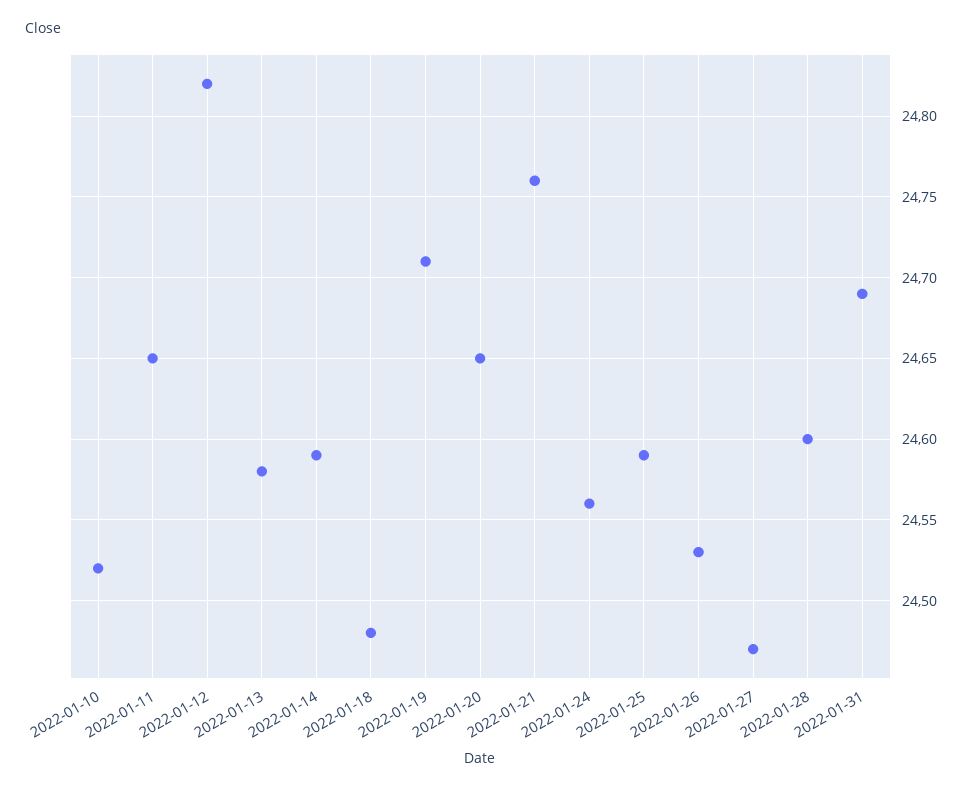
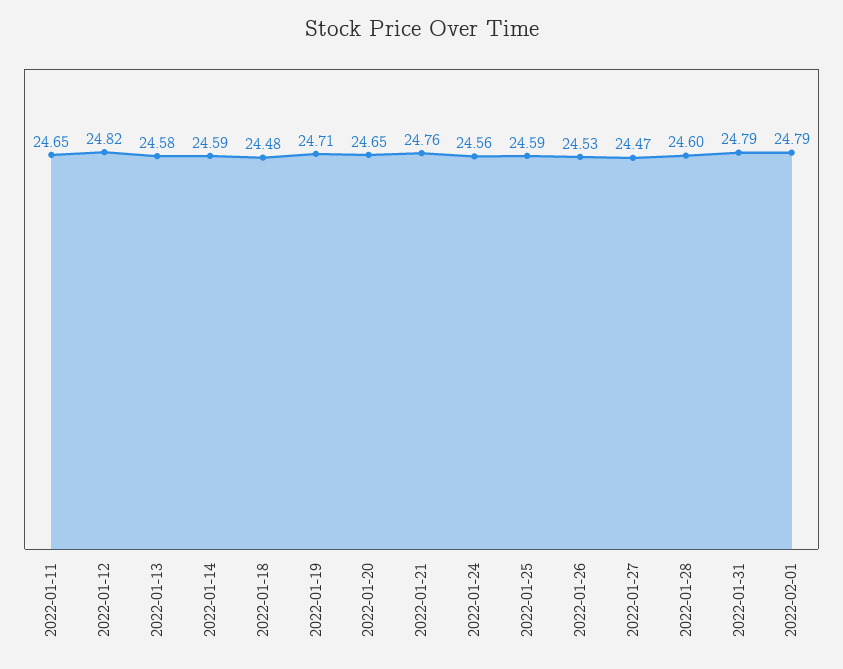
2022-01-10: 24.52 -> none
2022-01-31: 24.69 -> 24.79
2022-02-01: none -> 24.79

